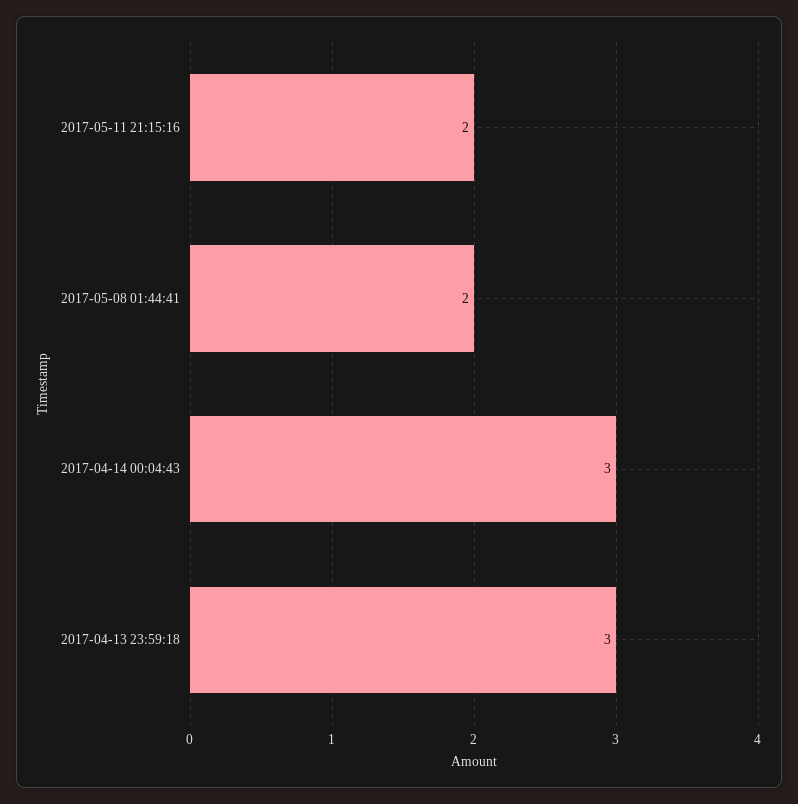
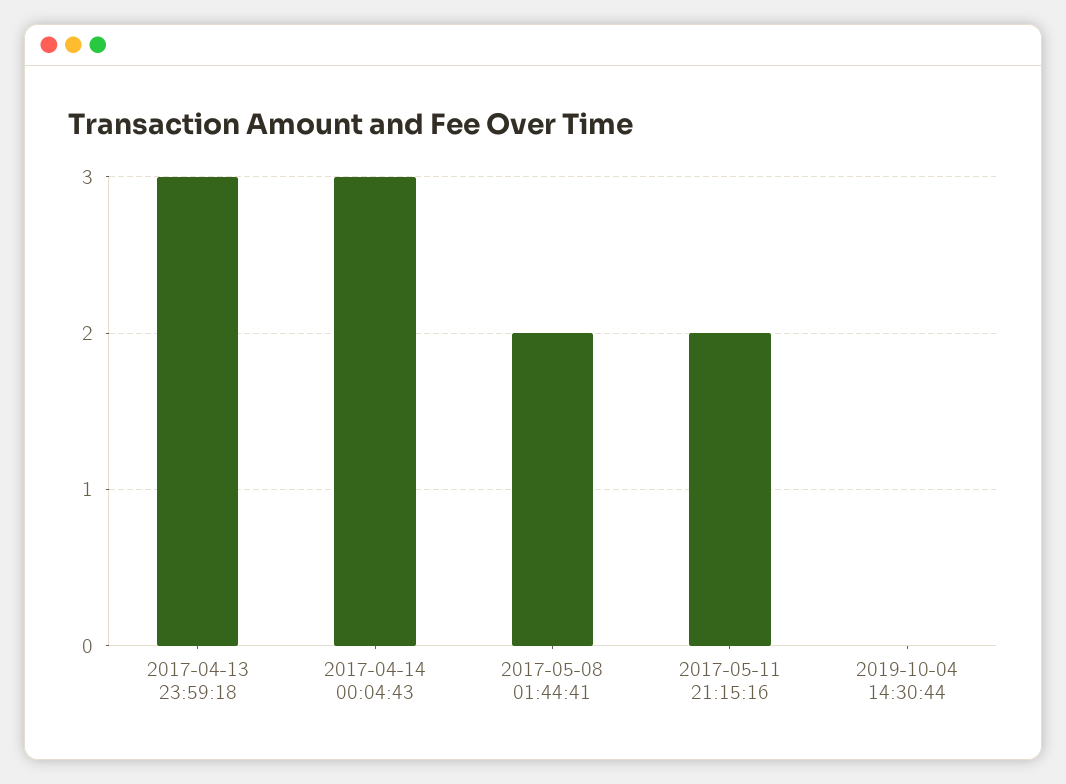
2019-10-04 14:30:44: none -> 0

